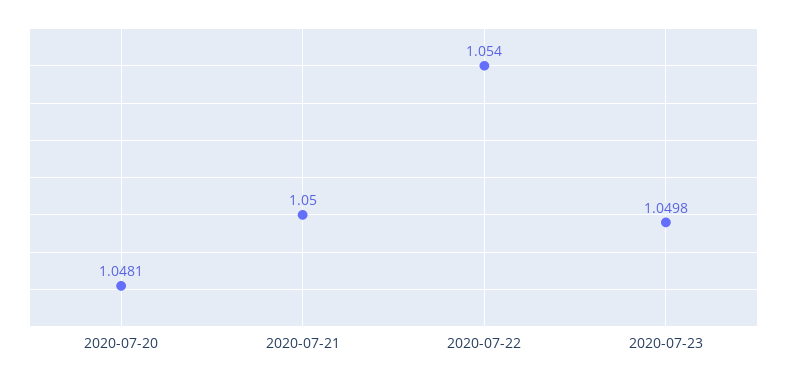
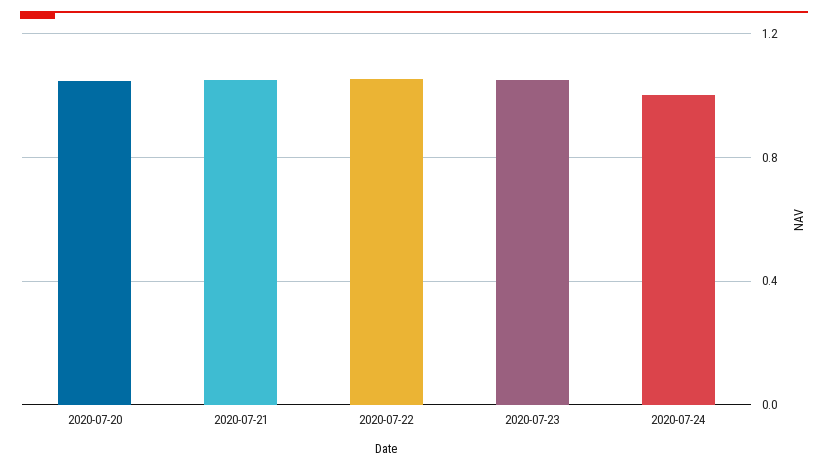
2020-07-24: none -> 1

